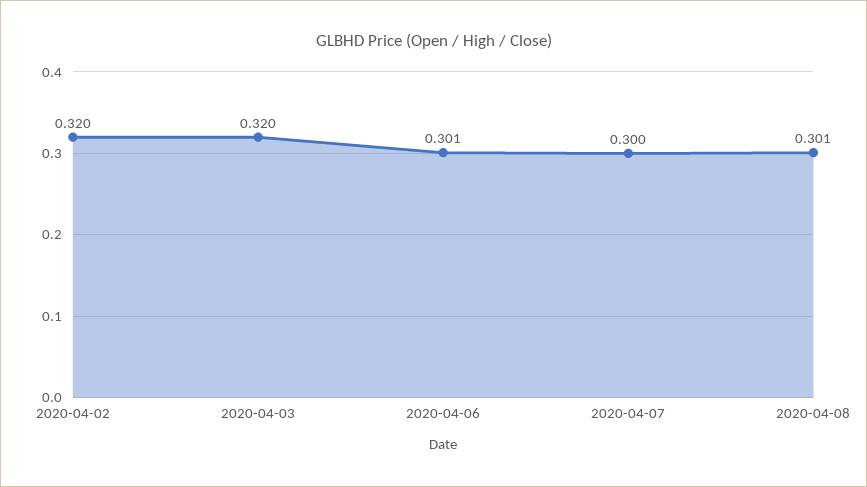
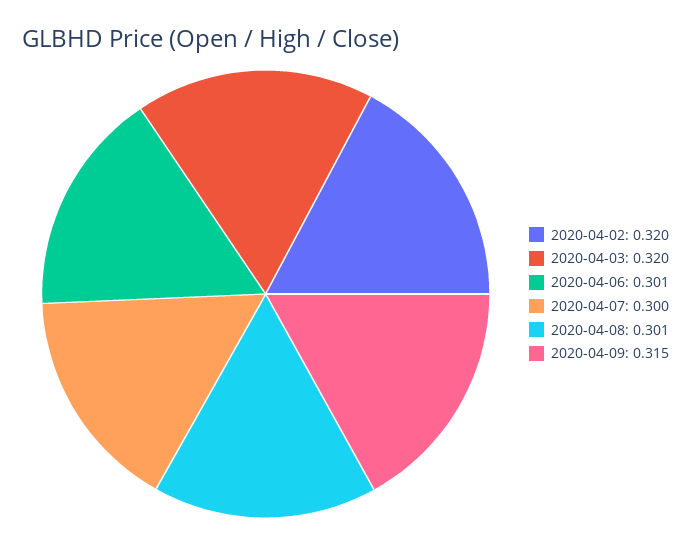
2020-04-09: none -> 0.315

